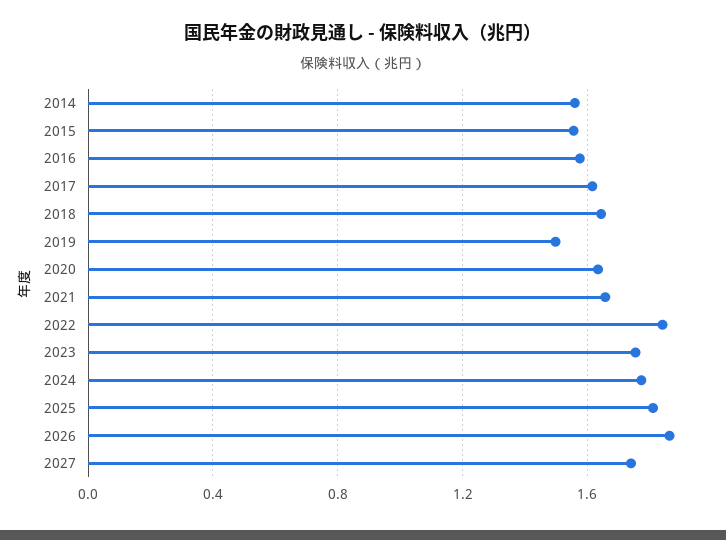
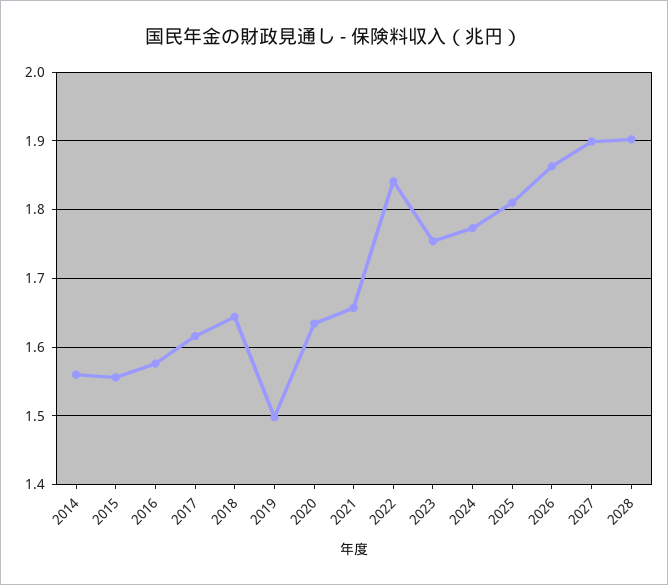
2027: 1.75 -> 1.9
2028: none -> 1.9

